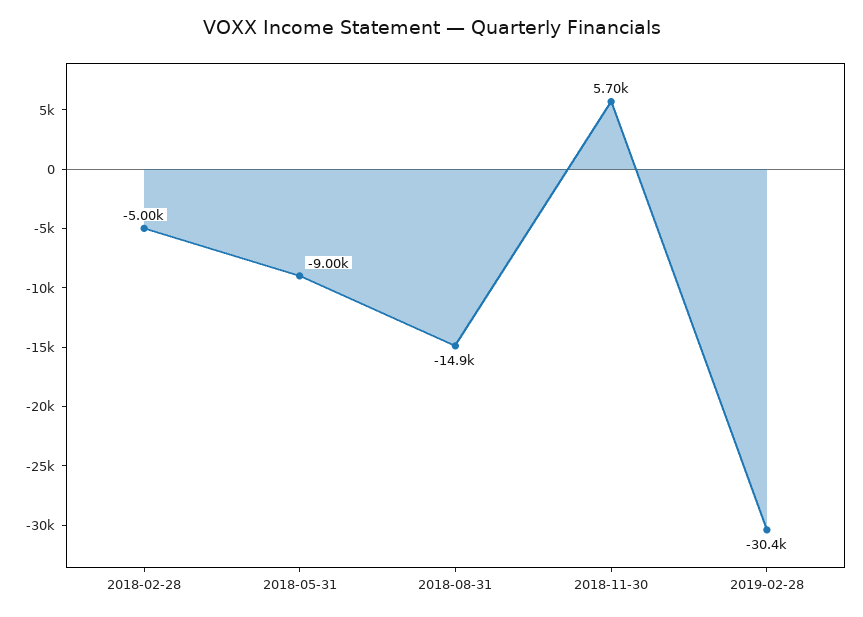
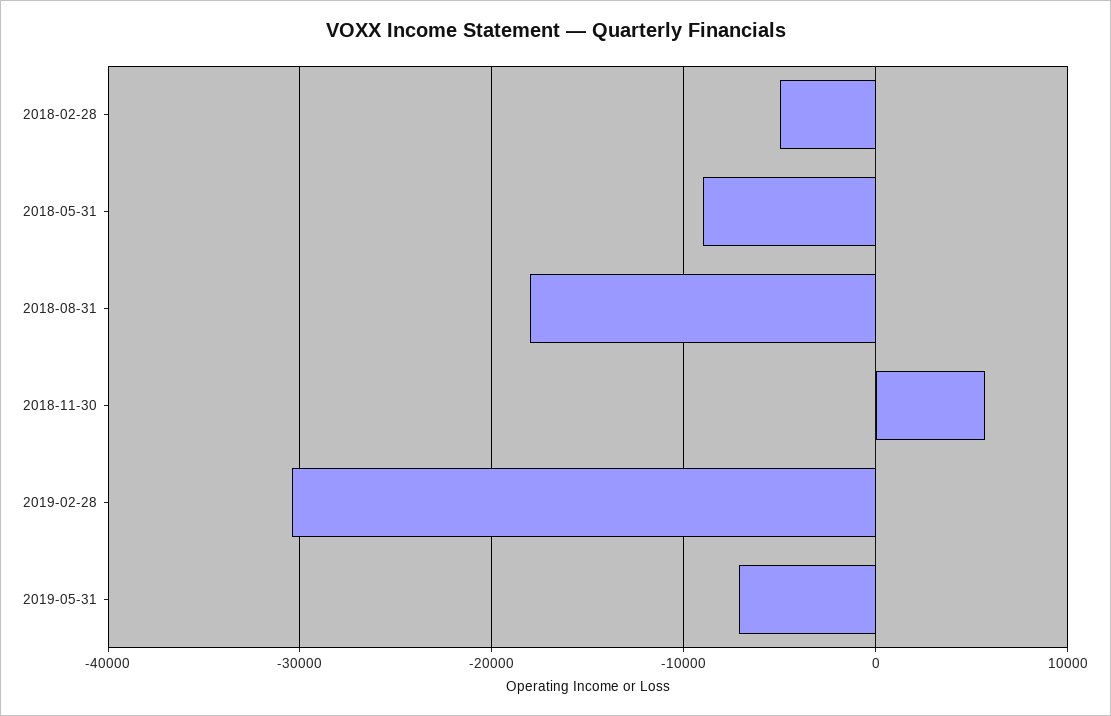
2018-08-31: -14900 -> -18000
2019-05-31: none -> -7000

